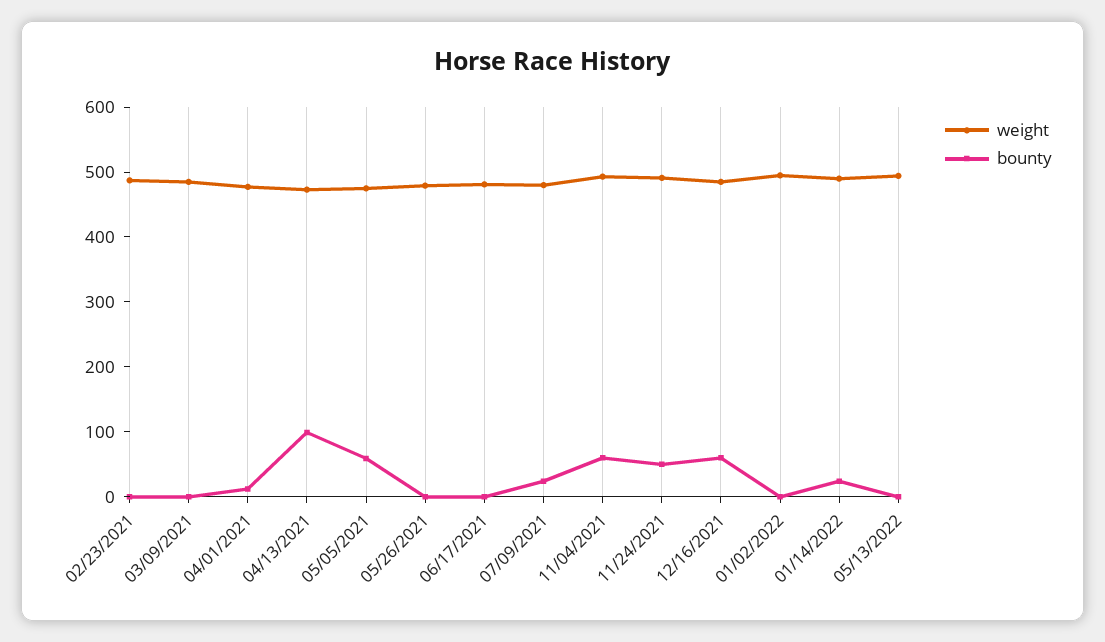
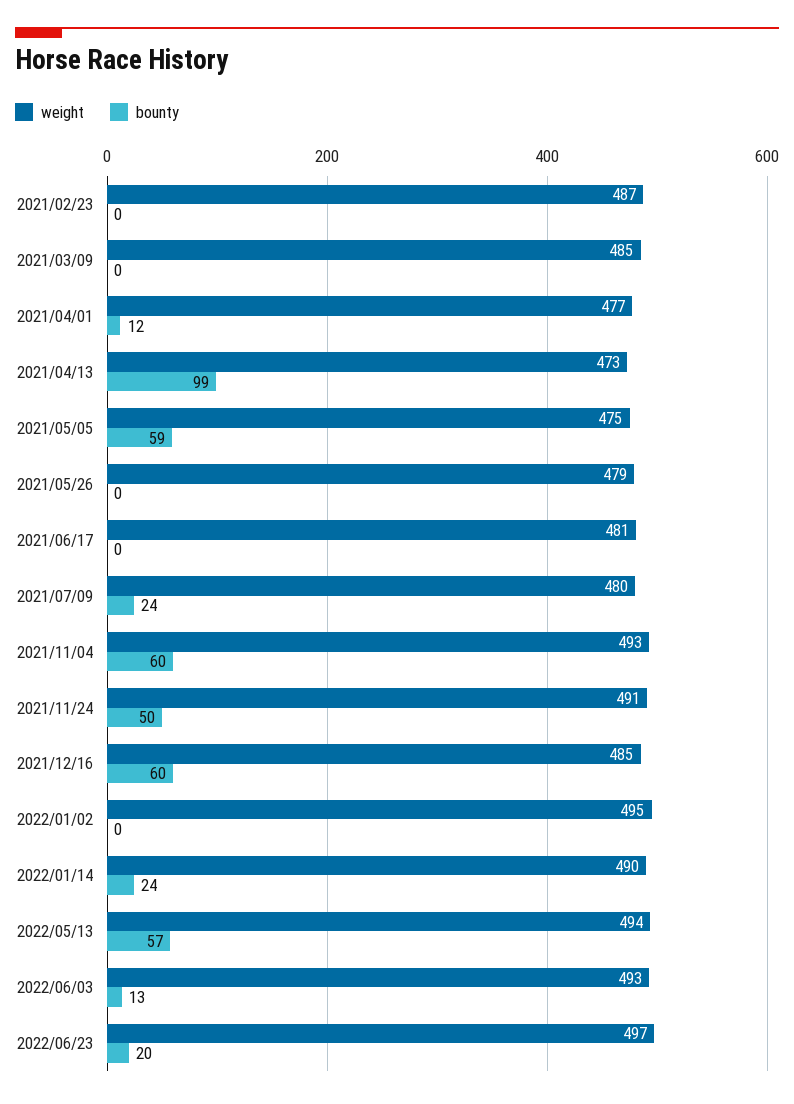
bounty, 05/13/2022: 0 -> 57
weight, 2022/06/03: none -> 493
bounty, 2022/06/03: none -> 13
weight, 2022/06/23: none -> 497
bounty, 2022/06/23: none -> 20

